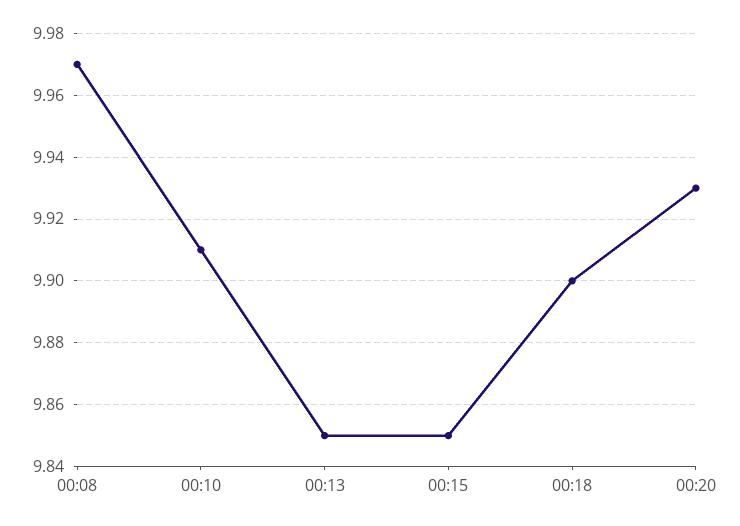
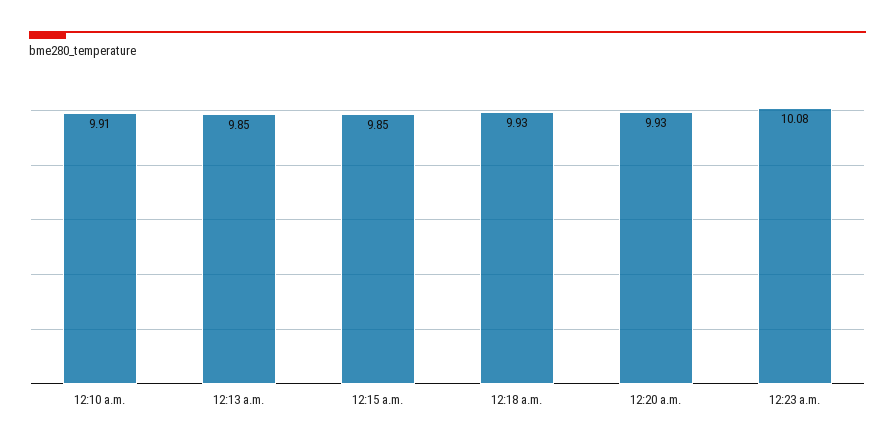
00:08: 9.97 -> none
00:18: 9.9 -> 9.93
12:23 a.m.: none -> 10.08

